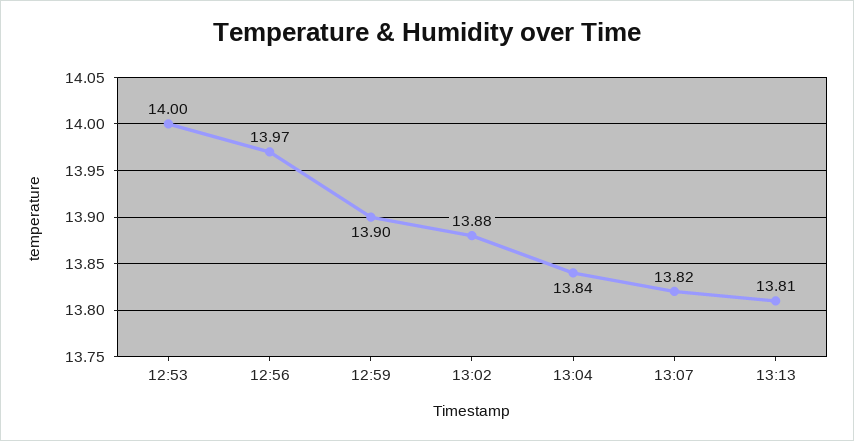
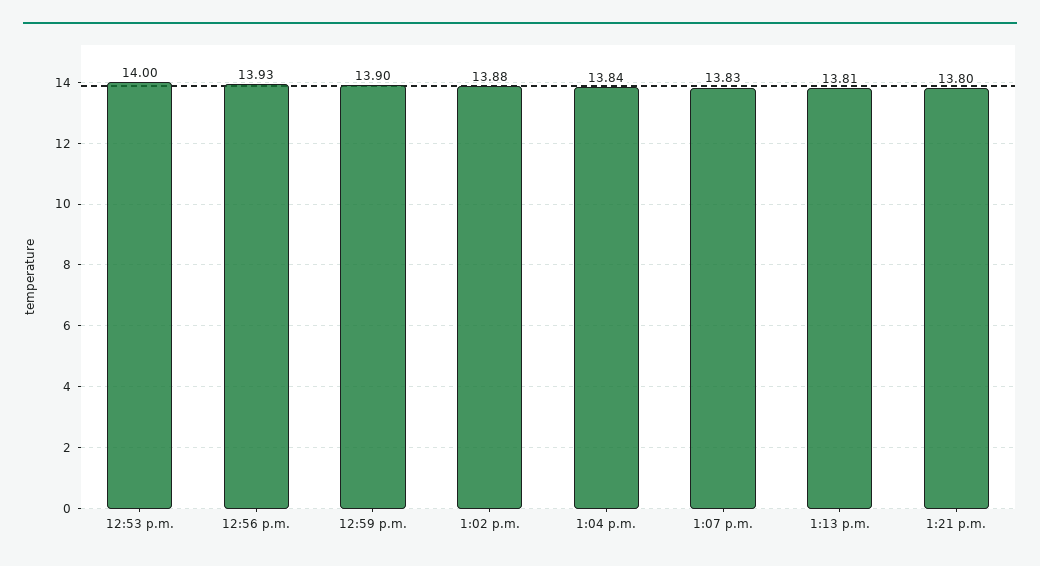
12:56: 13.97 -> 13.93
13:07: 13.82 -> 13.83
1:21 p.m.: none -> 13.8

